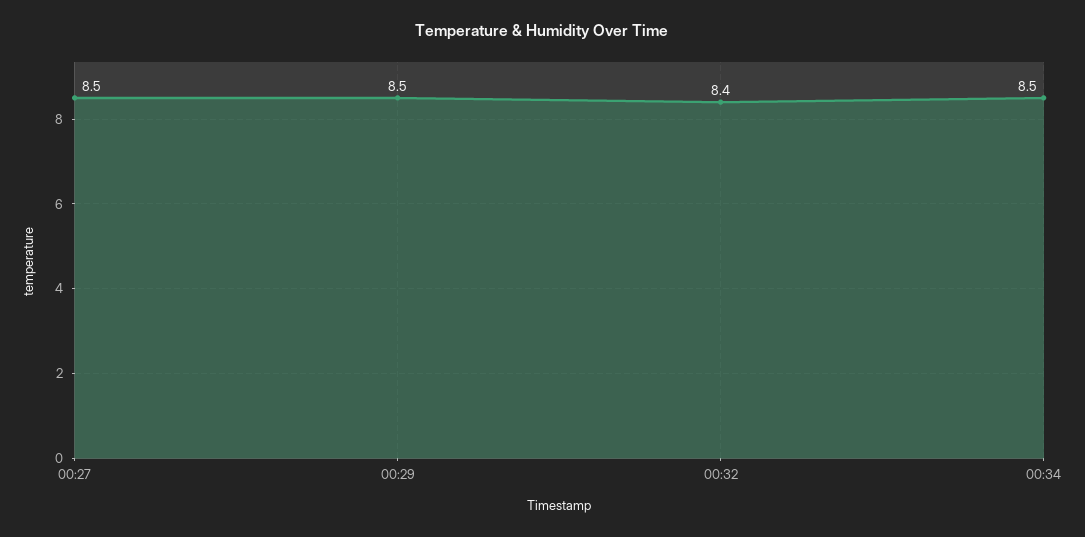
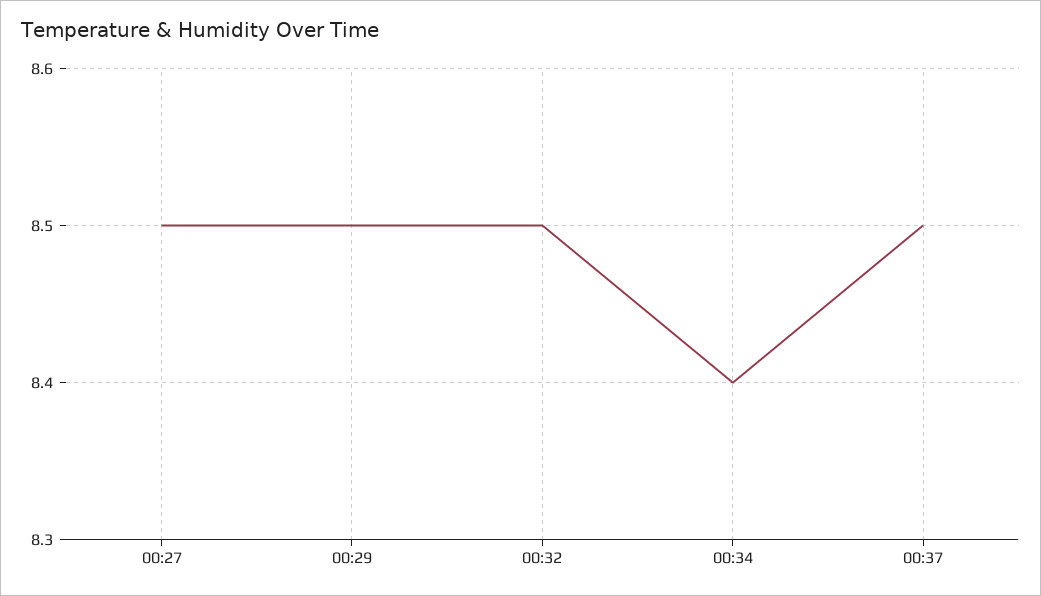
00:32: 8.4 -> 8.5
00:34: 8.5 -> 8.4
00:37: none -> 8.5

